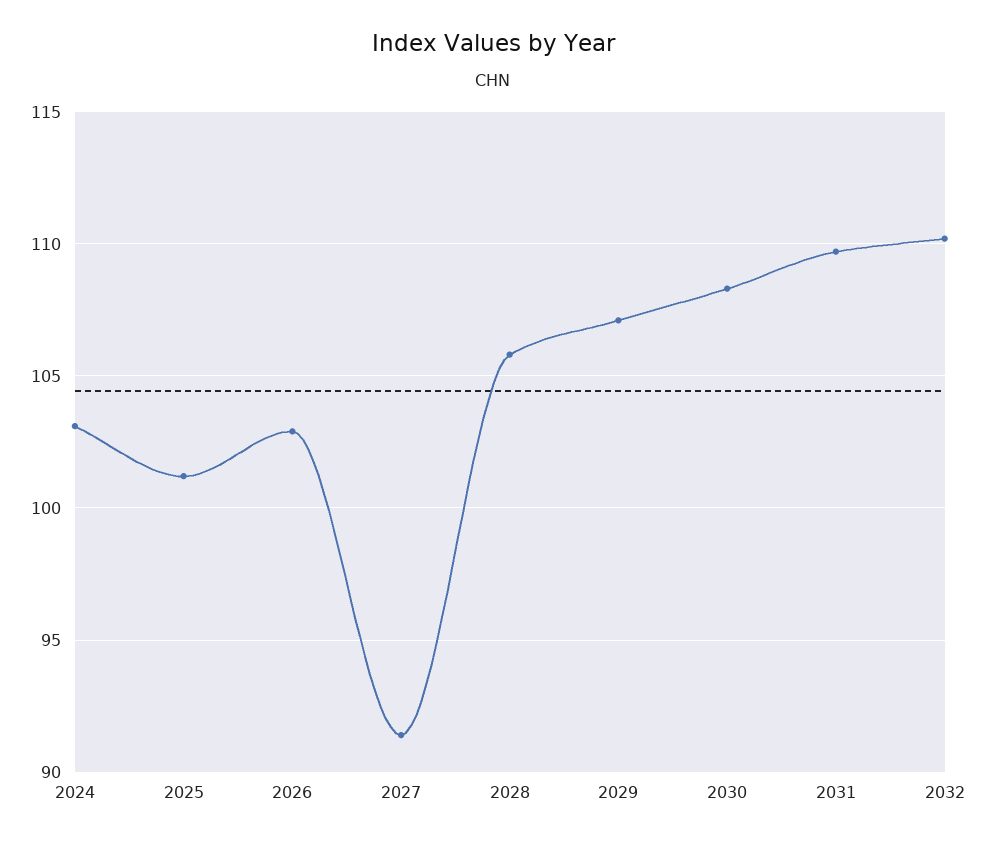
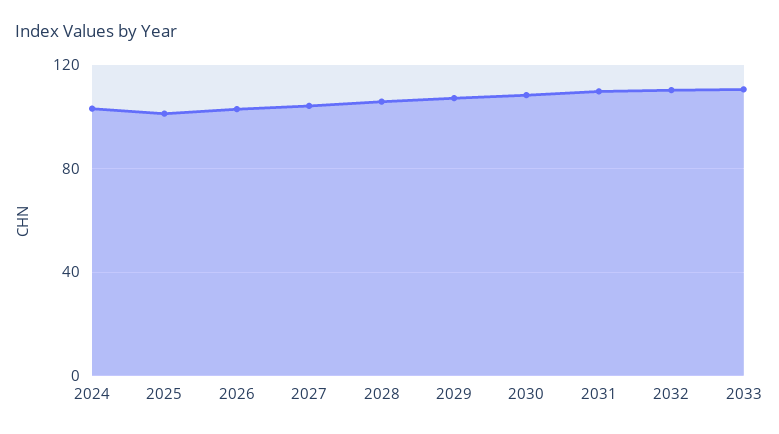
2027: 91.5 -> 105
2033: none -> 110

